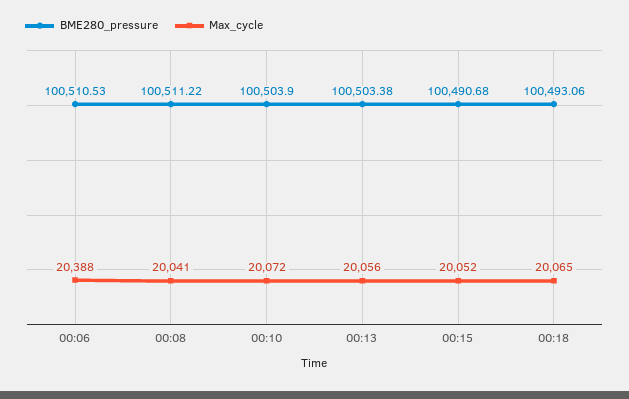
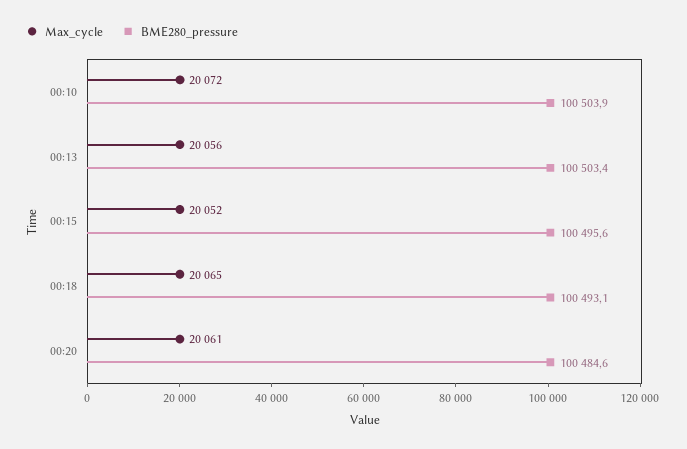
BME280_pressure, 00:06: 100510.53 -> none
Max_cycle, 00:06: 20388 -> none
BME280_pressure, 00:08: 100511.22 -> none
Max_cycle, 00:08: 20041 -> none
BME280_pressure, 00:15: 100490.68 -> 100495.6
Max_cycle, 00:20: none -> 20061
BME280_pressure, 00:20: none -> 100484.6

